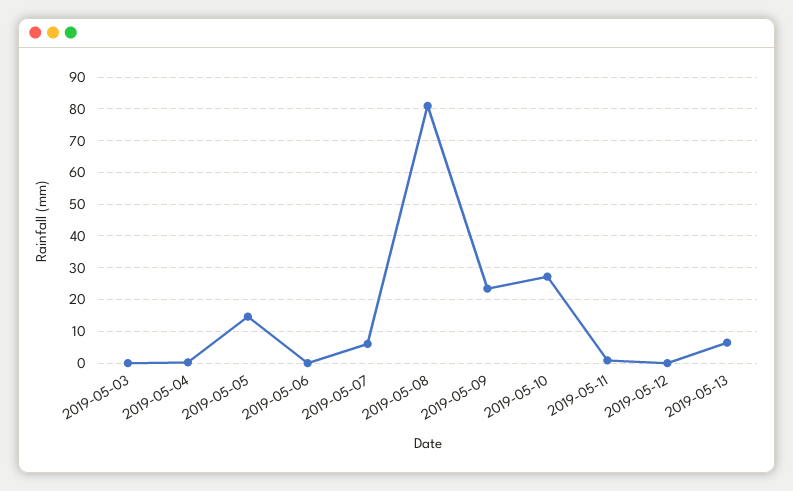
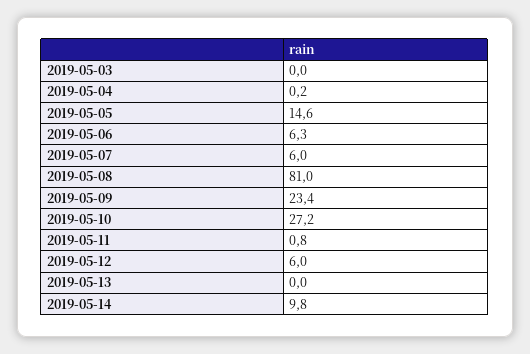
2019-05-06: 0 -> 6.3
2019-05-12: 0 -> 6
2019-05-13: 6 -> 0
2019-05-14: none -> 9.8

